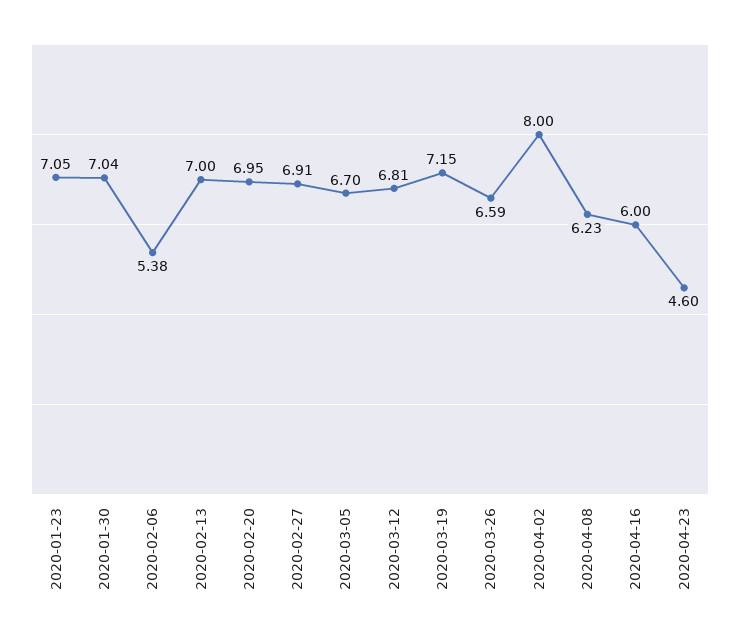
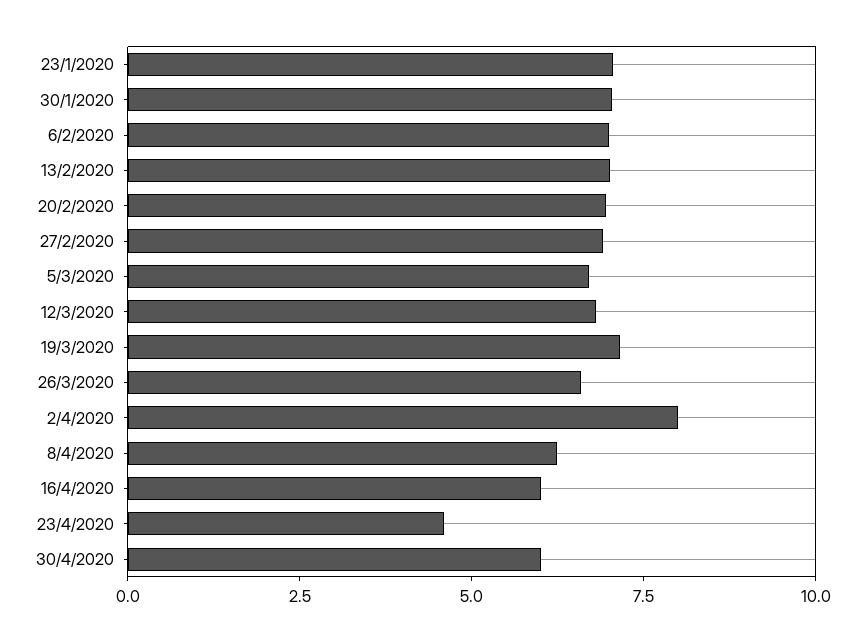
2020-02-06: 5.38 -> 7
30/4/2020: none -> 6

